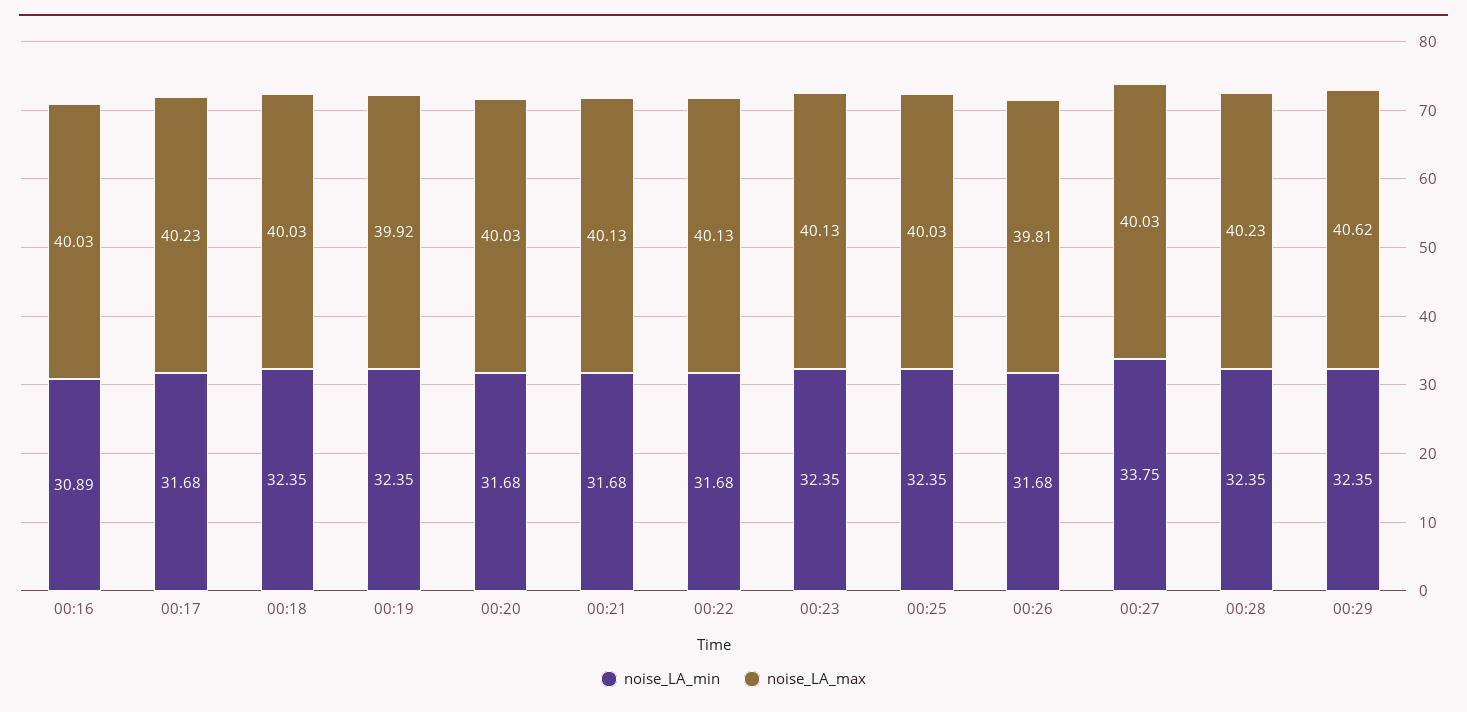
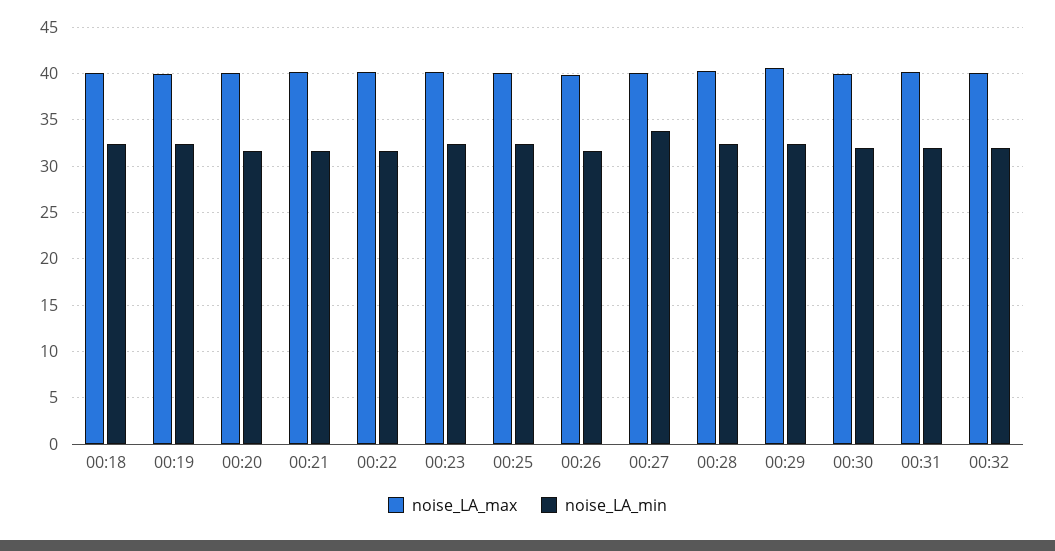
noise_LA_min, 00:16: 30.89 -> none
noise_LA_max, 00:16: 40.03 -> none
noise_LA_min, 00:17: 31.68 -> none
noise_LA_max, 00:17: 40.23 -> none
noise_LA_max, 00:30: none -> 40
noise_LA_min, 00:30: none -> 32
noise_LA_max, 00:31: none -> 40
noise_LA_min, 00:31: none -> 32
noise_LA_max, 00:32: none -> 40
noise_LA_min, 00:32: none -> 32

